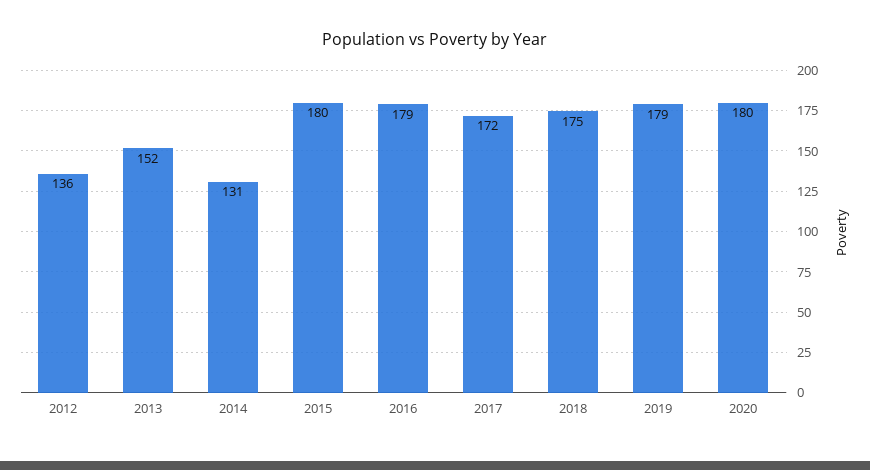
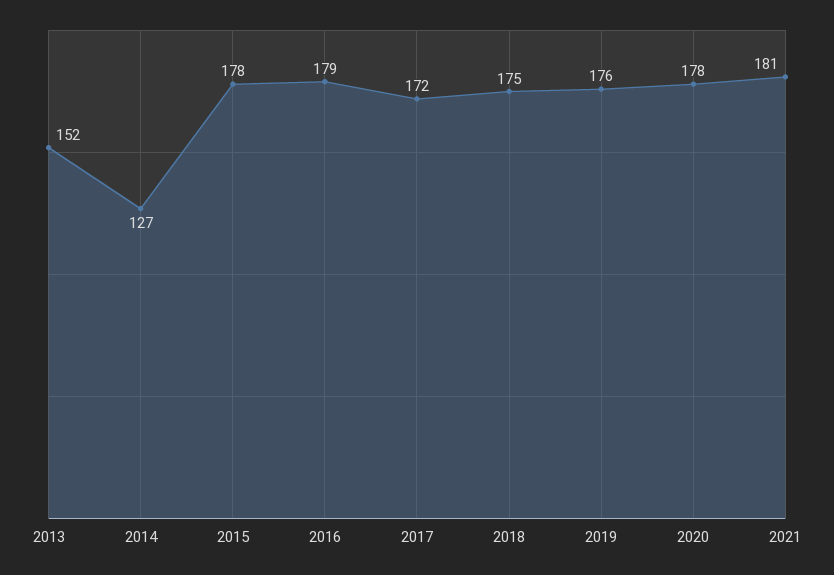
2012: 136 -> none
2014: 131 -> 127
2015: 180 -> 178
2019: 179 -> 176
2020: 180 -> 178
2021: none -> 181

